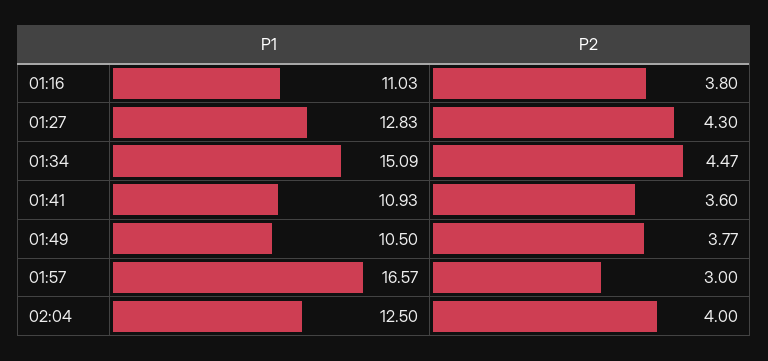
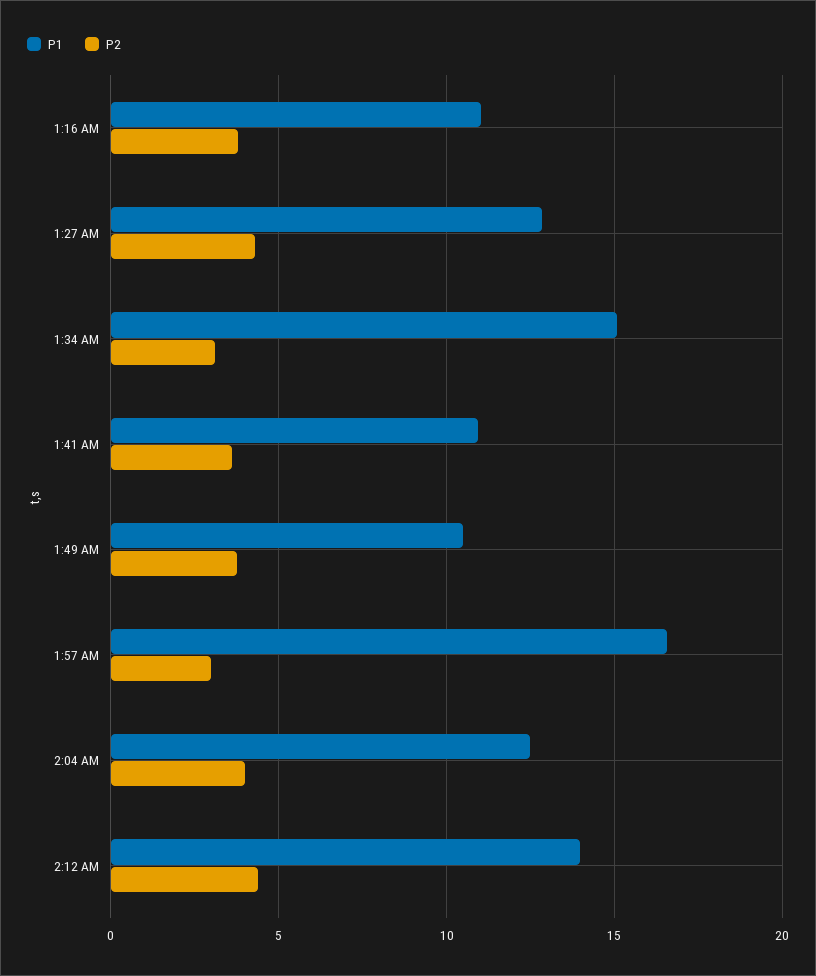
P2, 01:34: 4.47 -> 3
P1, 2:12 AM: none -> 14
P2, 2:12 AM: none -> 4.5

